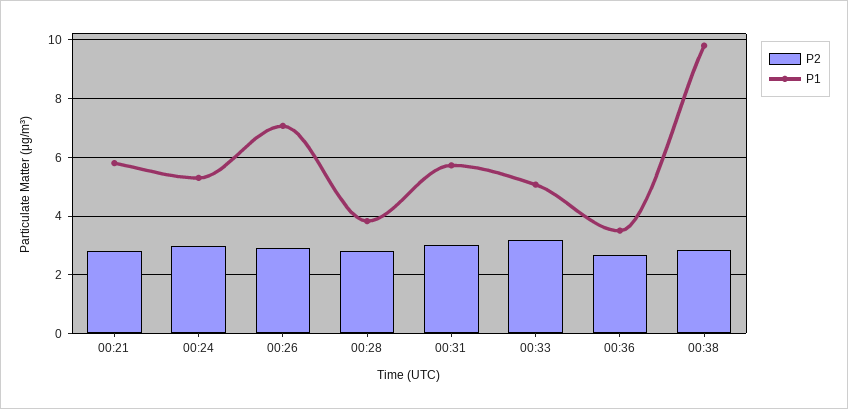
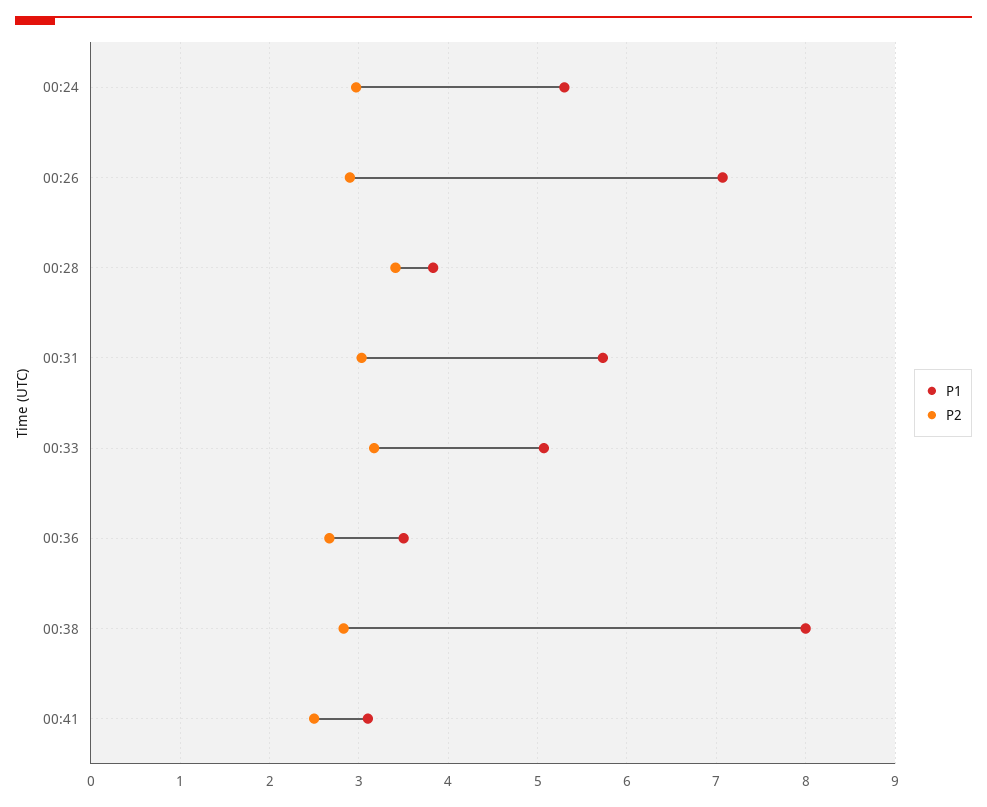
P2, 00:21: 2.75 -> none
P1, 00:21: 5.75 -> none
P2, 00:28: 2.75 -> 3.4
P1, 00:38: 9.75 -> 8
P1, 00:41: none -> 3.1
P2, 00:41: none -> 2.5

